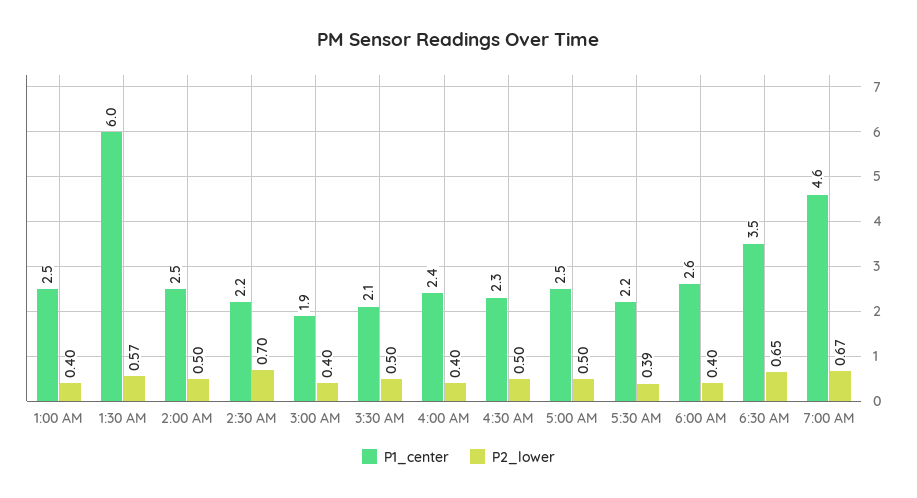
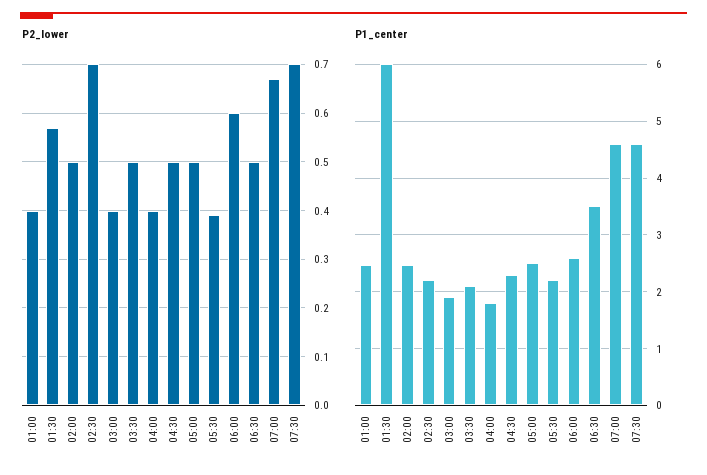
P1_center, 4:00 AM: 2.4 -> 1.8
P2_lower, 6:00 AM: 0.4 -> 0.6
P2_lower, 6:30 AM: 0.65 -> 0.5
P2_lower, 07:30: none -> 0.7
P1_center, 07:30: none -> 4.6

